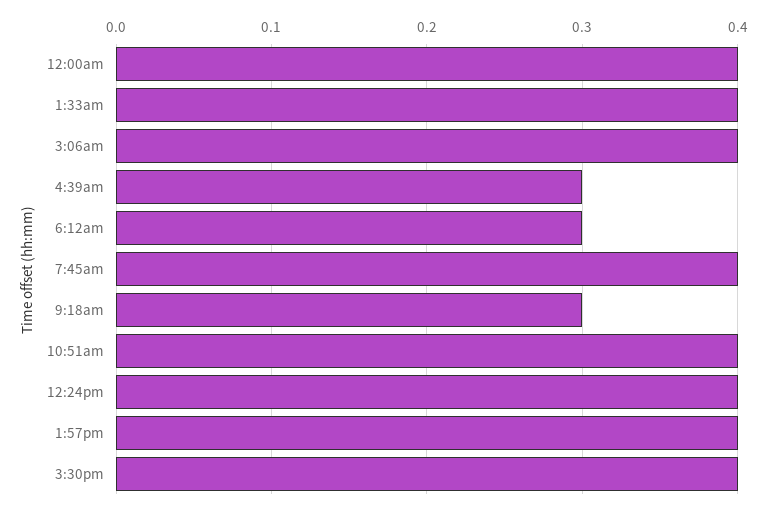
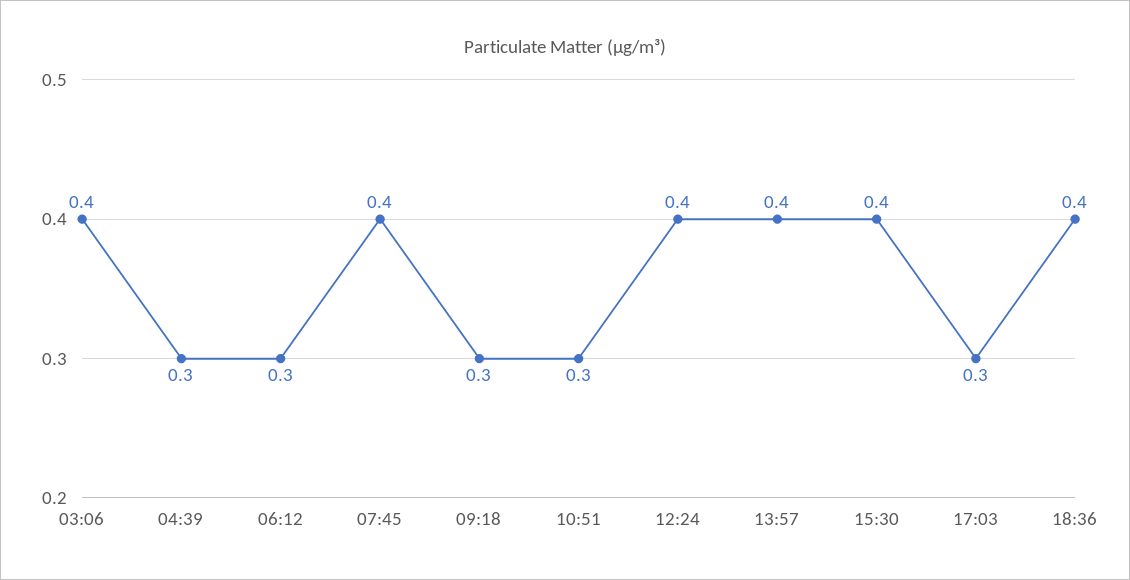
12:00am: 0.4 -> none
1:33am: 0.4 -> none
10:51am: 0.4 -> 0.3
17:03: none -> 0.3
18:36: none -> 0.4

